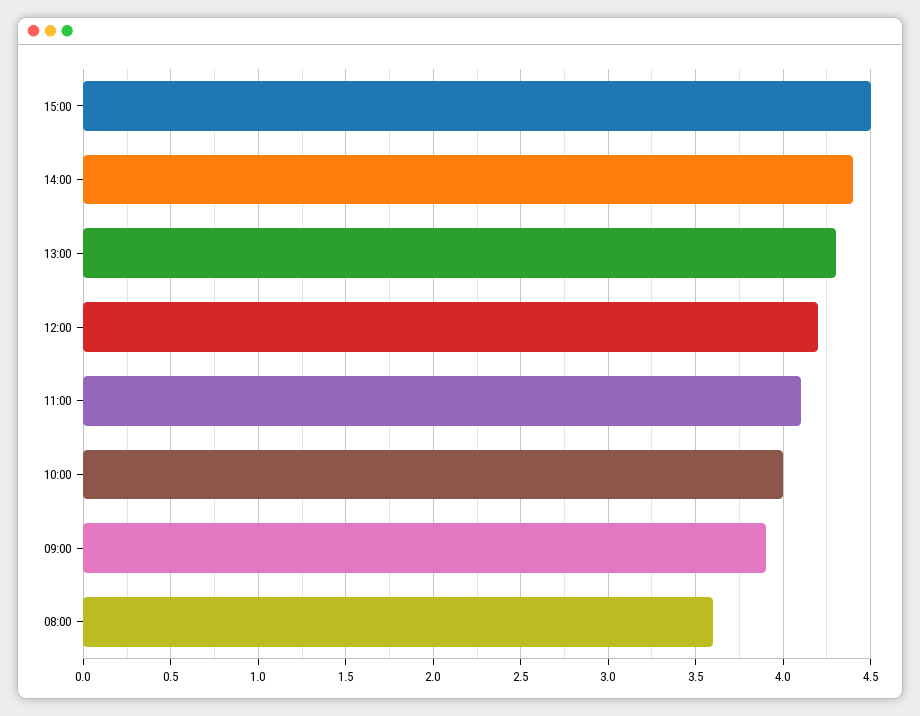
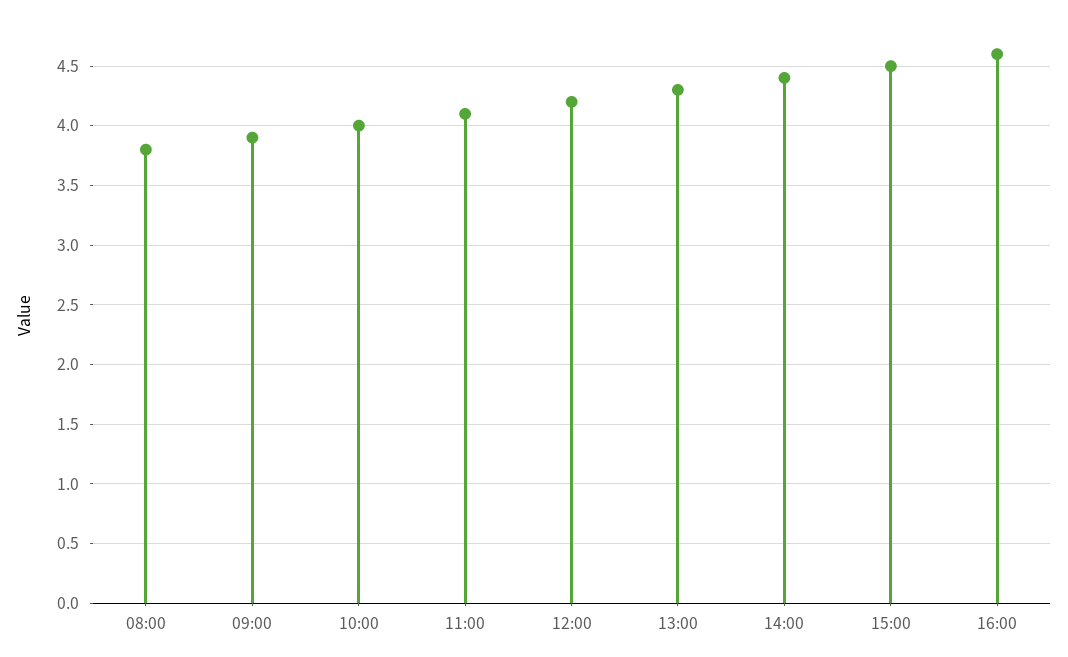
08:00: 3.6 -> 3.8
16:00: none -> 4.6

